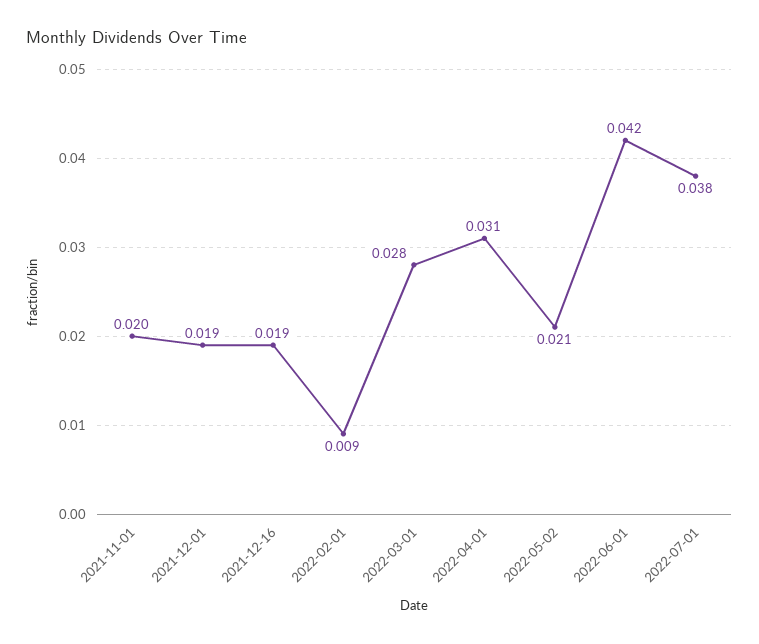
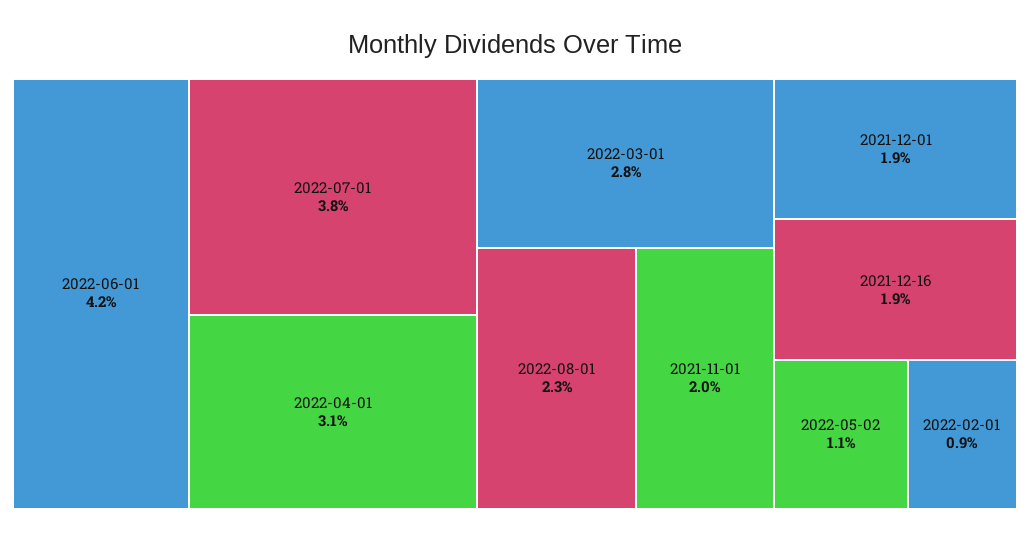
2022-05-02: 0.021 -> 0.011
2022-08-01: none -> 0.023

